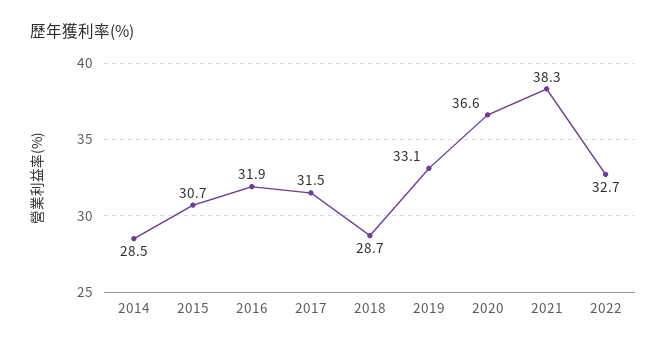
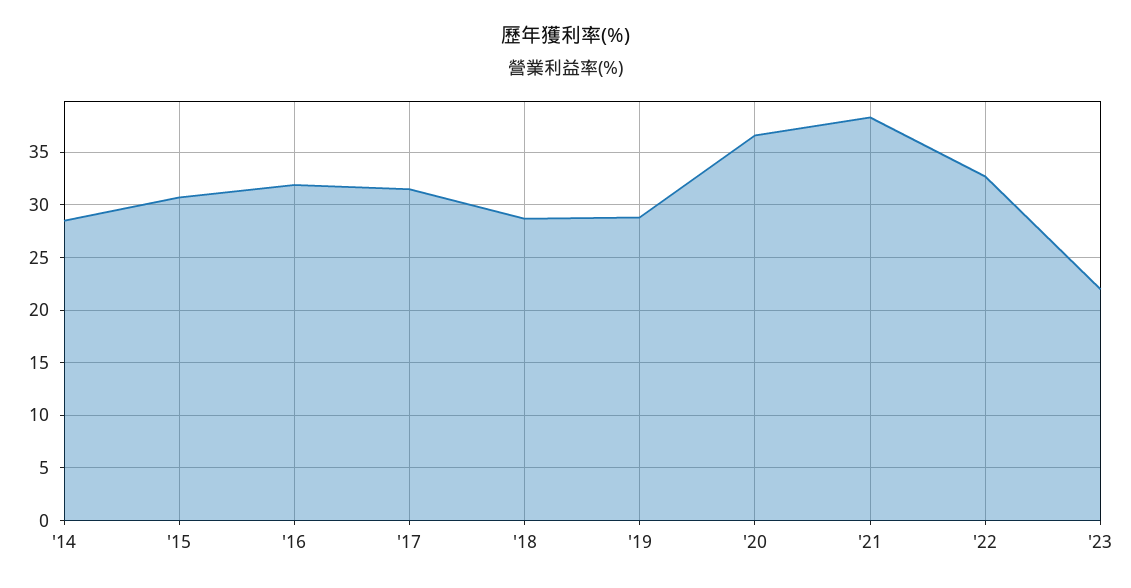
2019: 33.1 -> 29
'23: none -> 22

